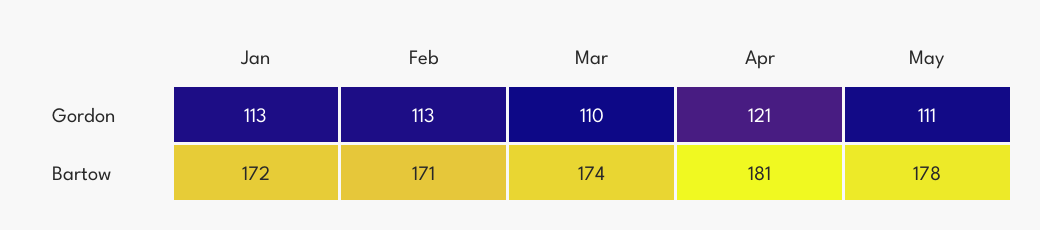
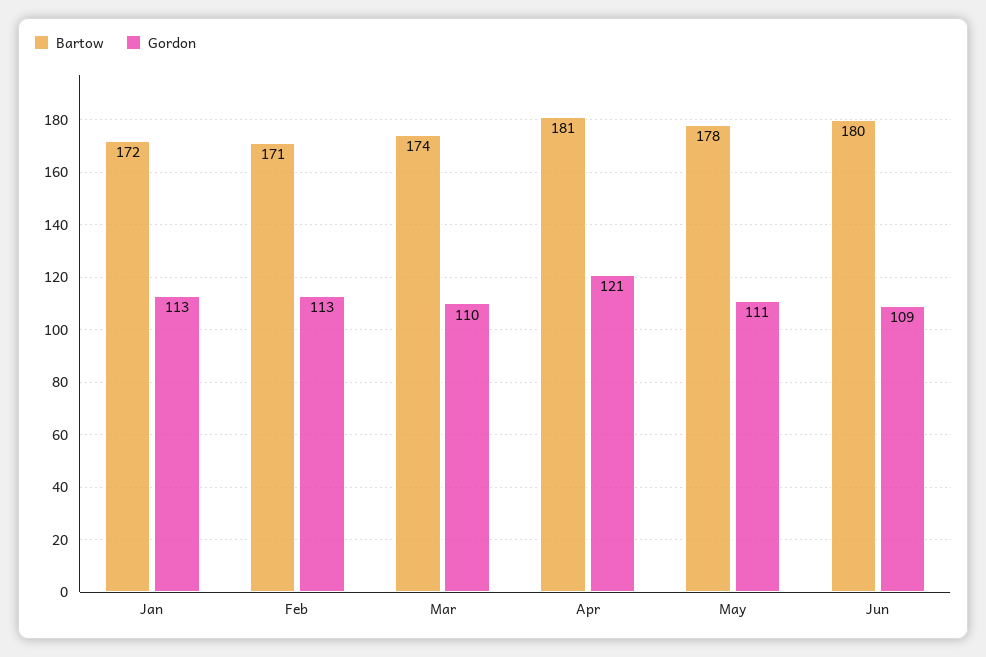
Bartow, Jun: none -> 180
Gordon, Jun: none -> 109

